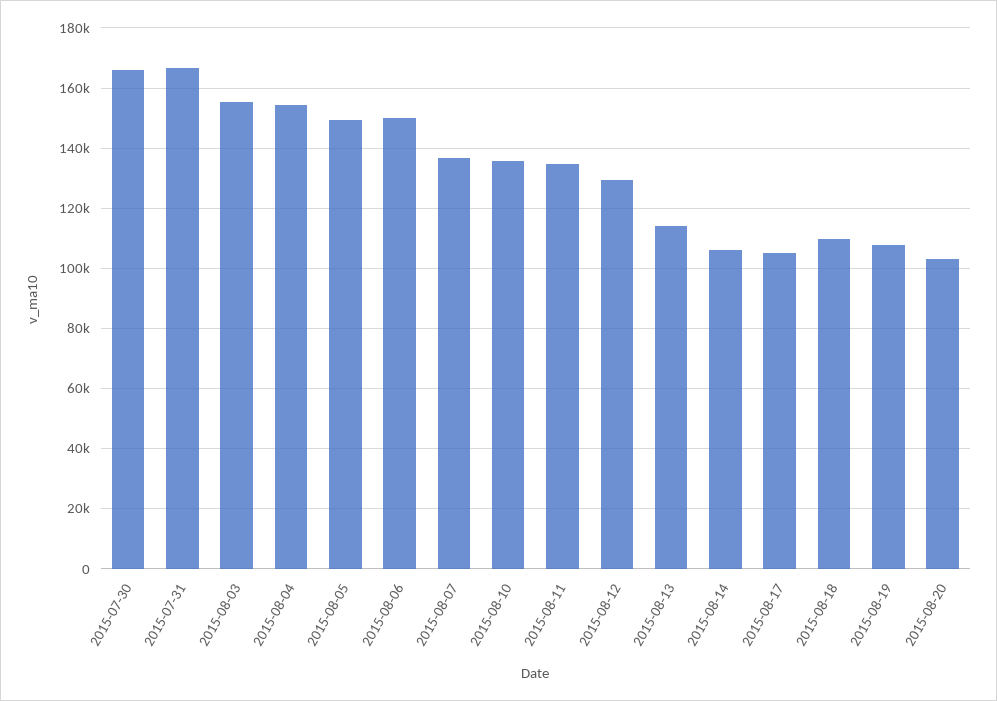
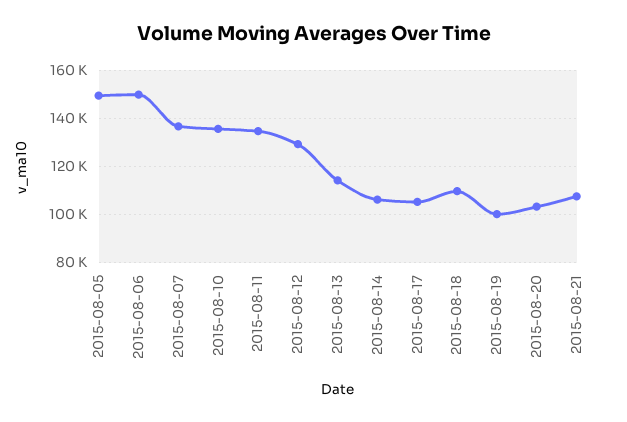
2015-07-30: 166000 -> none
2015-07-31: 166000 -> none
2015-08-03: 156000 -> none
2015-08-04: 154000 -> none
2015-08-19: 108000 -> 100000
2015-08-21: none -> 107500

